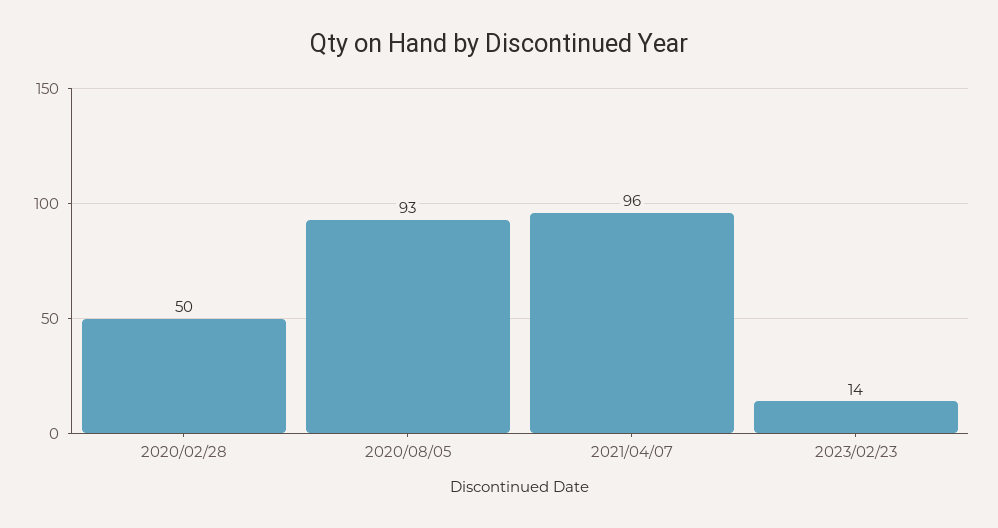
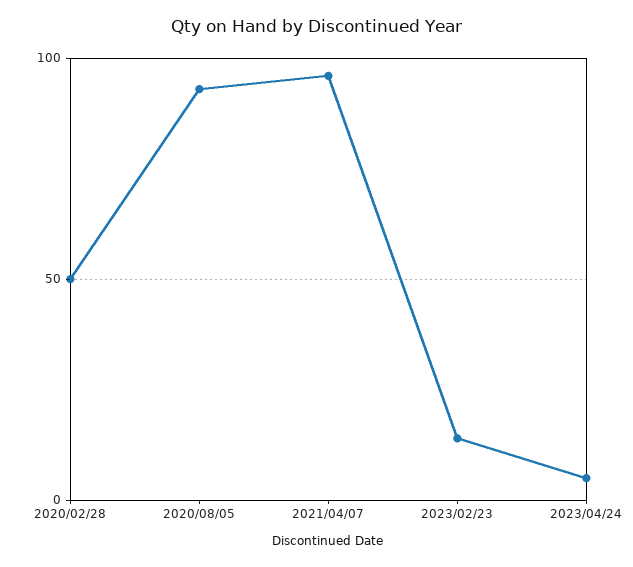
2023/04/24: none -> 5

